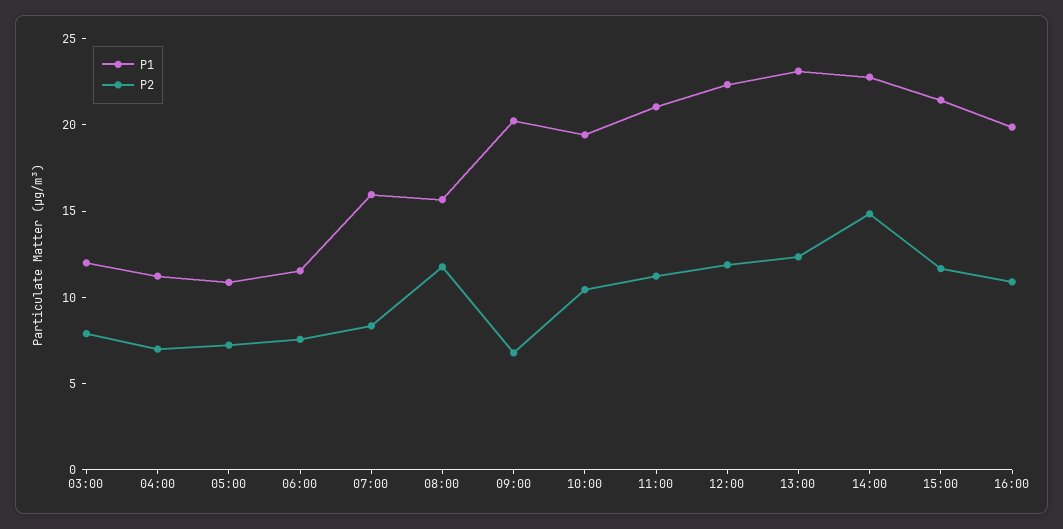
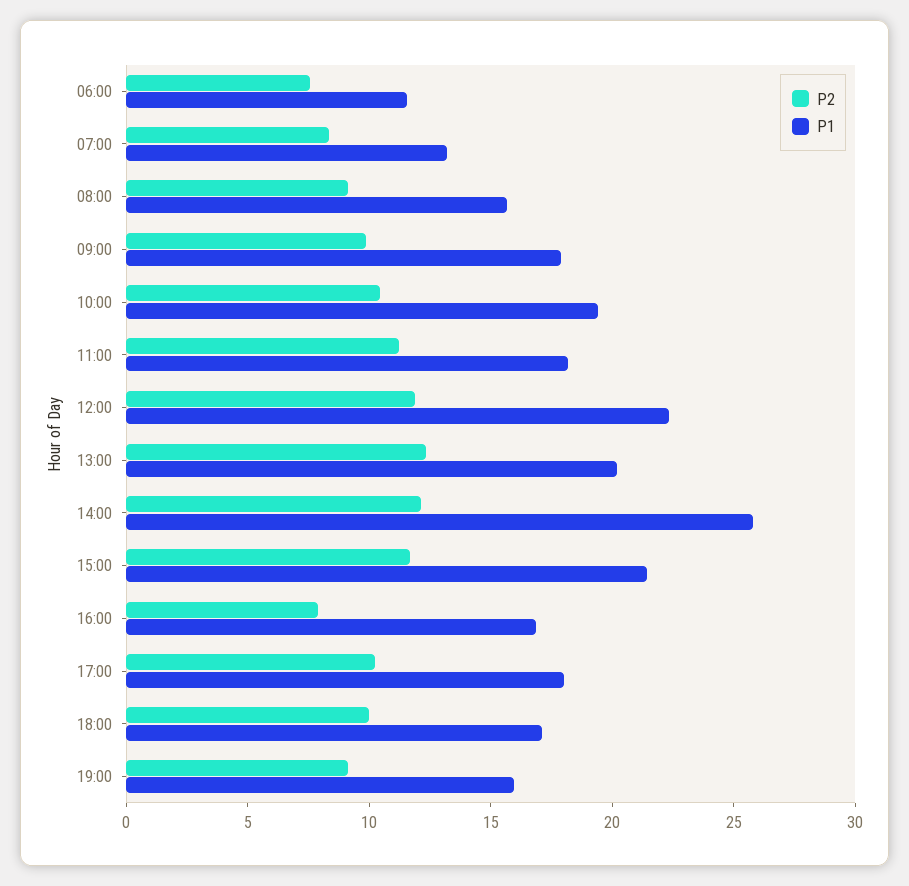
P1, 03:00: 12 -> none
P2, 03:00: 8 -> none
P1, 04:00: 11 -> none
P2, 04:00: 7 -> none
P1, 05:00: 11 -> none
P2, 05:00: 7 -> none
P1, 07:00: 16 -> 13
P2, 08:00: 12 -> 9
P1, 09:00: 20 -> 18
P2, 09:00: 7 -> 10
P1, 11:00: 21 -> 18
P1, 13:00: 23 -> 20
P1, 14:00: 23 -> 26
P2, 14:00: 15 -> 12
P1, 16:00: 20 -> 17
P2, 16:00: 11 -> 8
P2, 17:00: none -> 10
P1, 17:00: none -> 18
P2, 18:00: none -> 10
P1, 18:00: none -> 17
P2, 19:00: none -> 9
P1, 19:00: none -> 16

